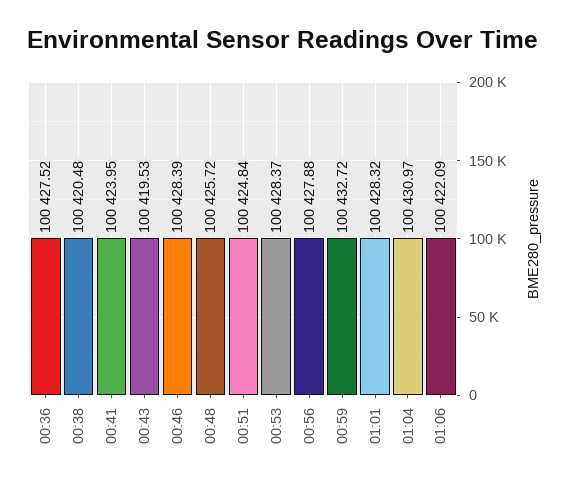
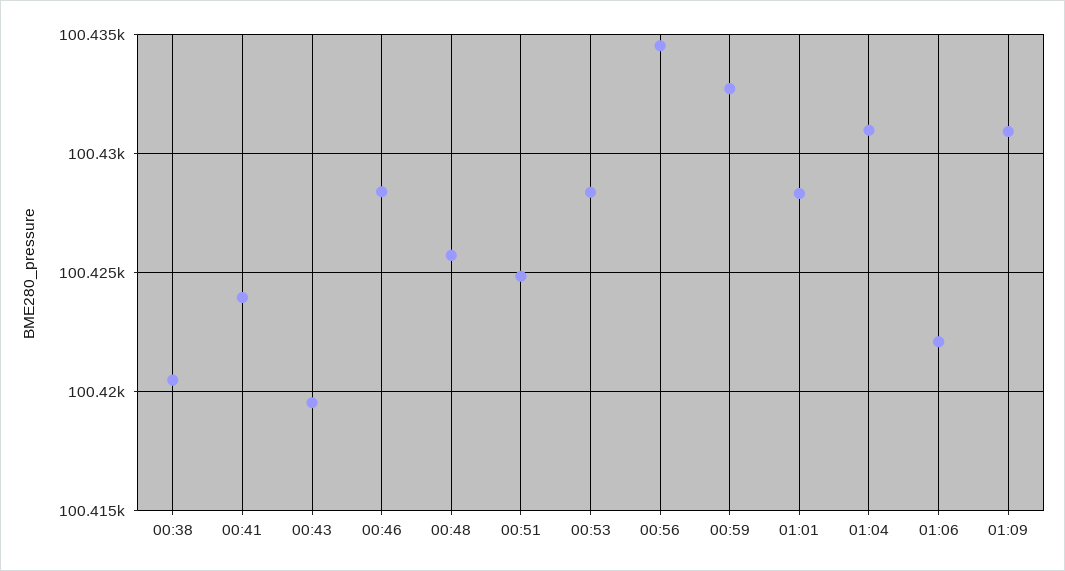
00:36: 100427.52 -> none
00:56: 100427.88 -> 100434.5
01:09: none -> 100431

